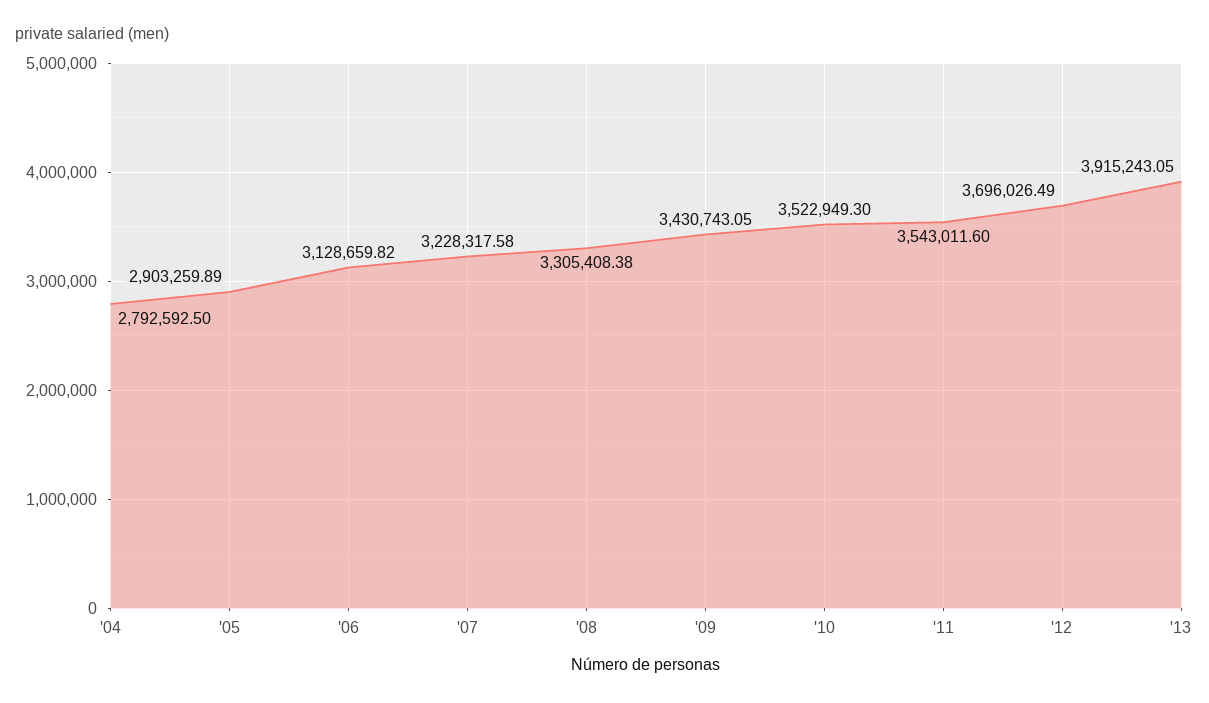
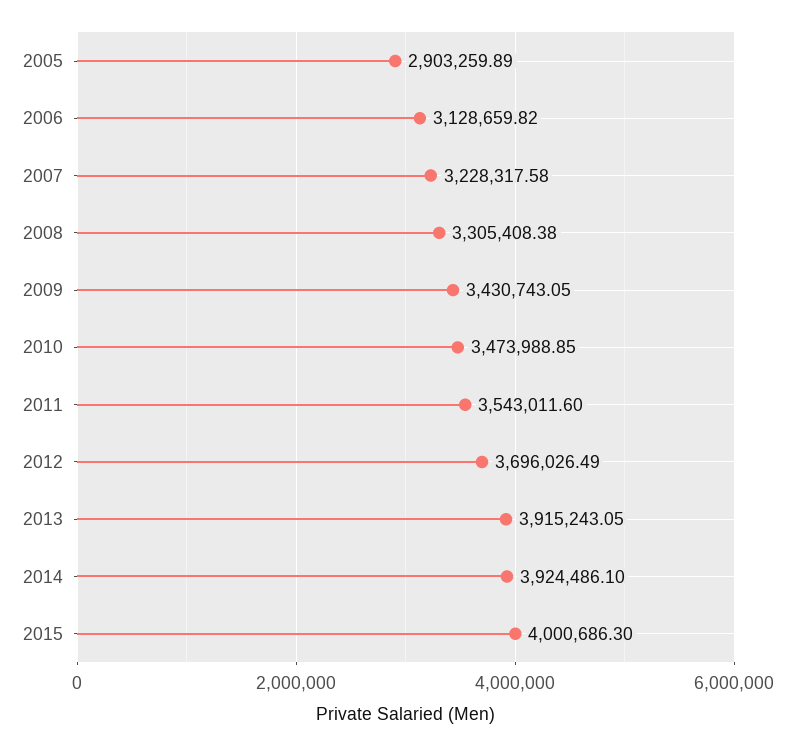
'04: 2792592.5 -> none
'10: 3522949.3 -> 3473988.85
2014: none -> 3924486.1
2015: none -> 4000686.3

